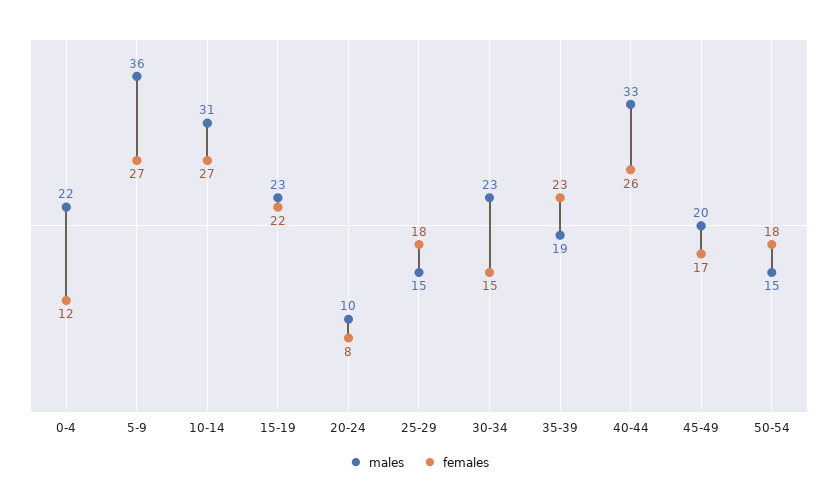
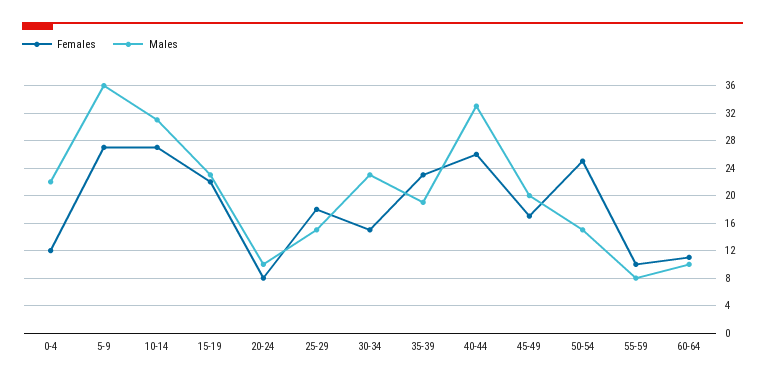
females, 50-54: 18 -> 25
females, 55-59: none -> 10
males, 55-59: none -> 8
females, 60-64: none -> 11
males, 60-64: none -> 10

